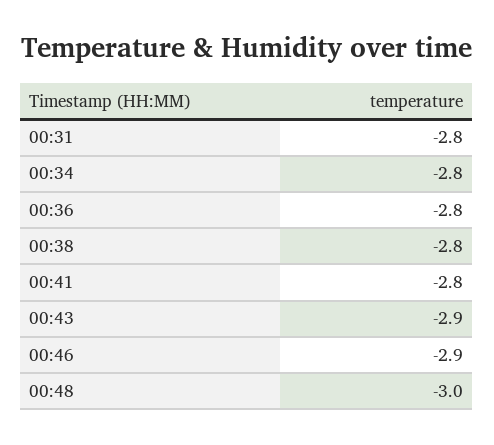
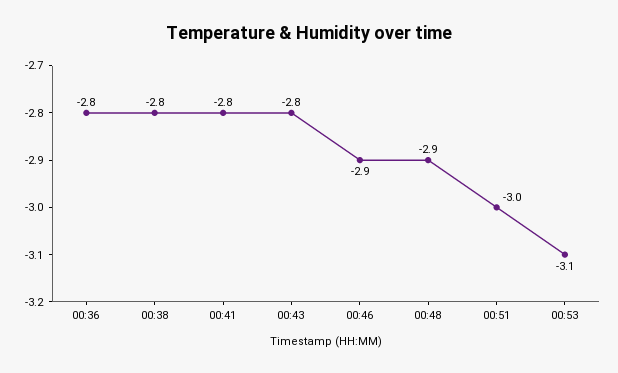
00:31: -2.8 -> none
00:34: -2.8 -> none
00:43: -2.9 -> -2.8
00:48: -3 -> -2.9
00:51: none -> -3
00:53: none -> -3.1

